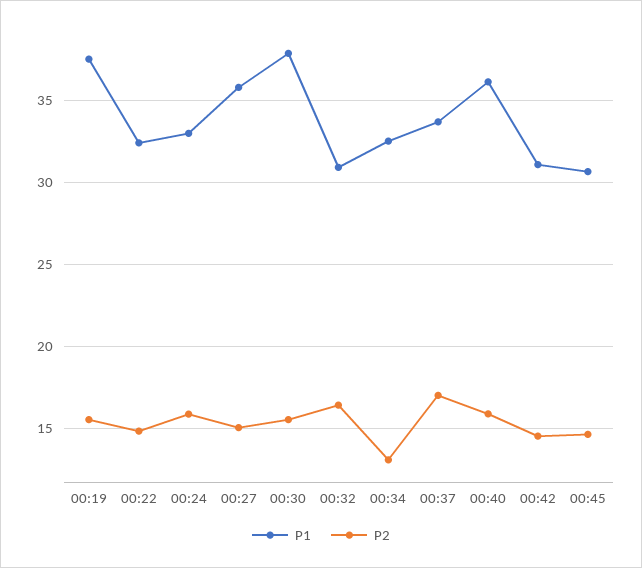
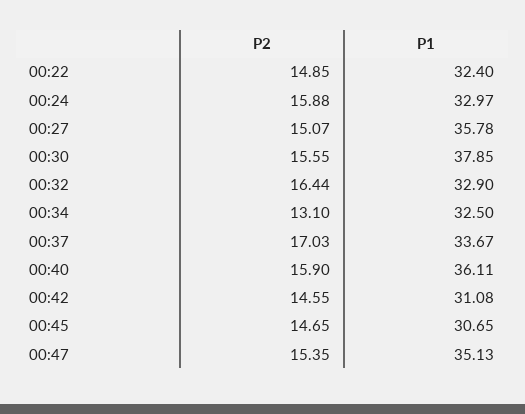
P1, 00:19: 37.5 -> none
P2, 00:19: 15.5 -> none
P1, 00:32: 31 -> 32.9
P2, 00:47: none -> 15.35
P1, 00:47: none -> 35.13

